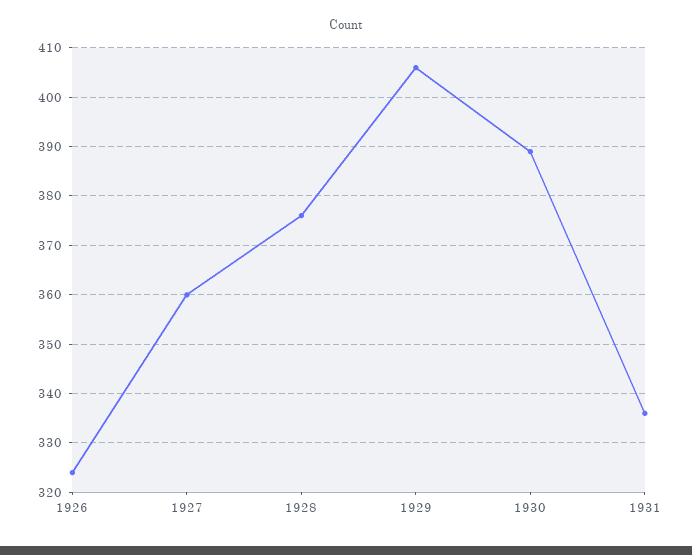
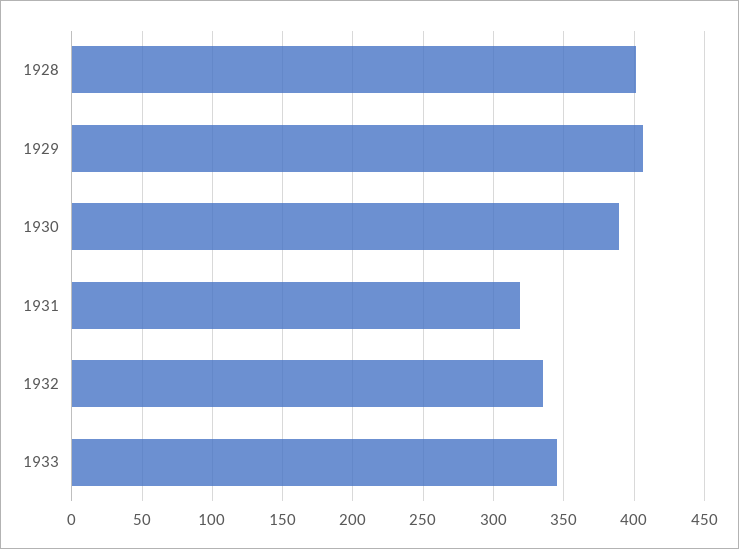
1926: 325 -> none
1927: 360 -> none
1928: 375 -> 400
1931: 335 -> 320
1932: none -> 335
1933: none -> 345

